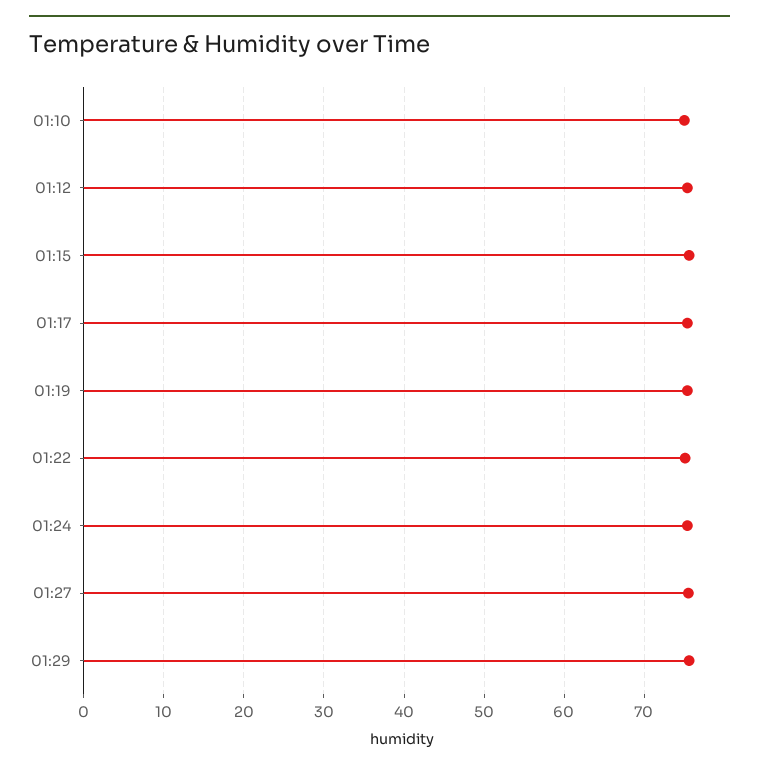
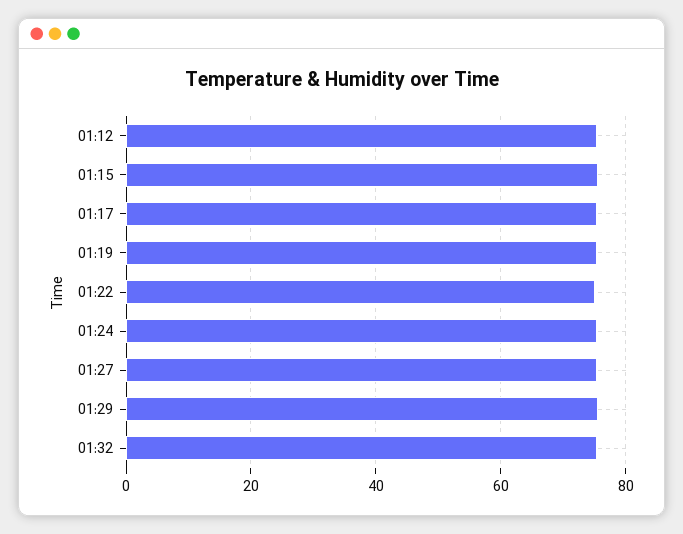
01:10: 75 -> none
01:32: none -> 76

